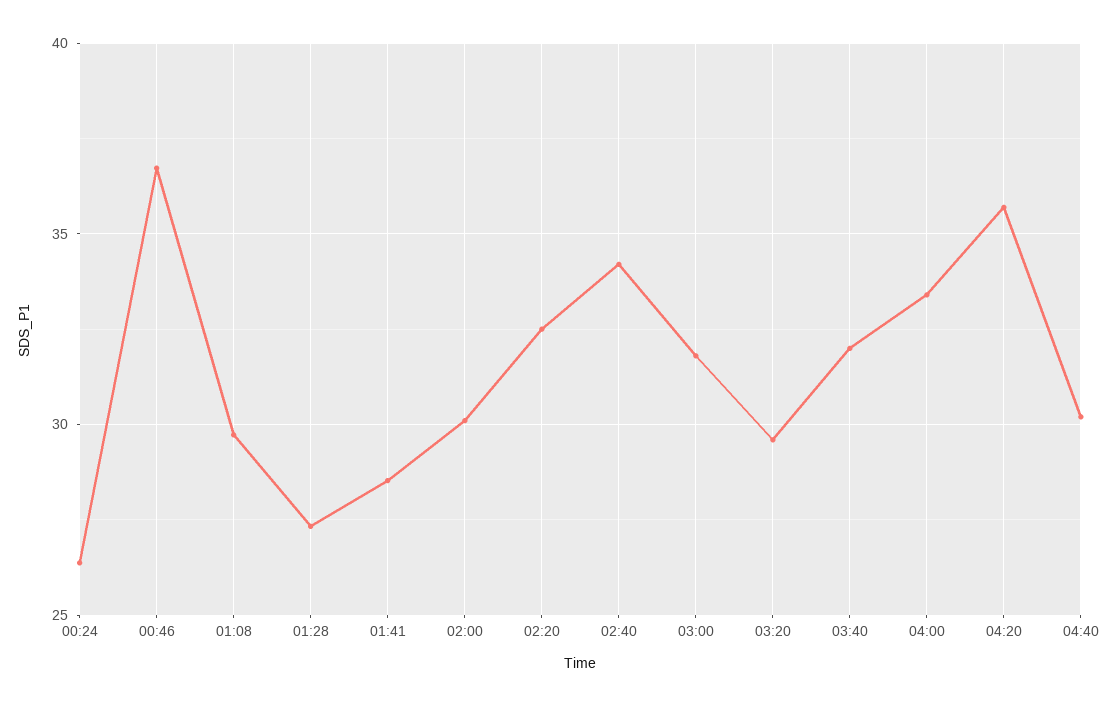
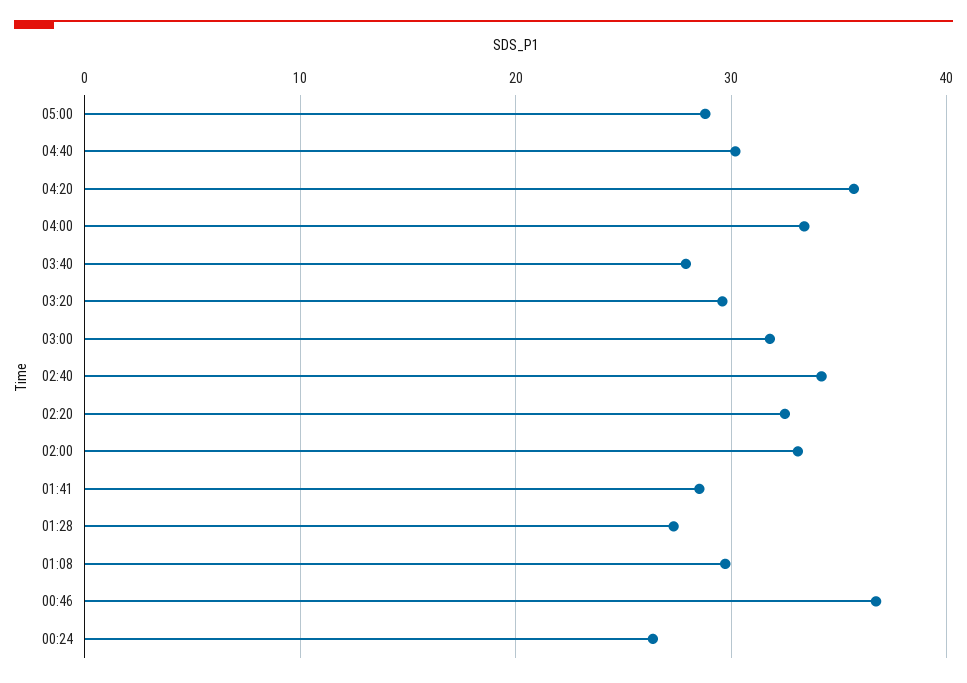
02:00: 30 -> 33
03:40: 32 -> 28
05:00: none -> 29

